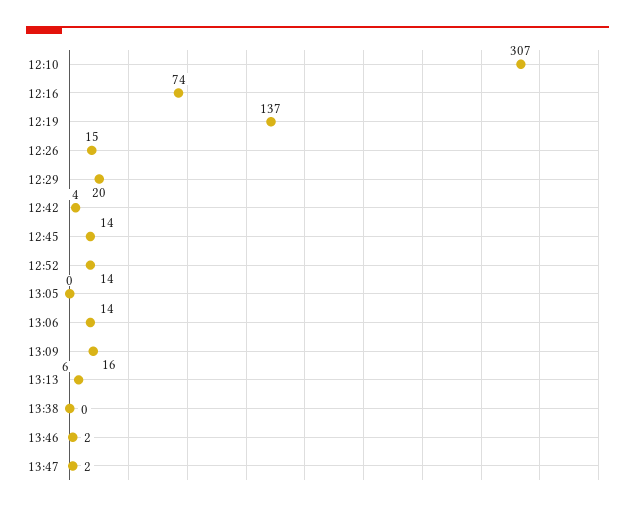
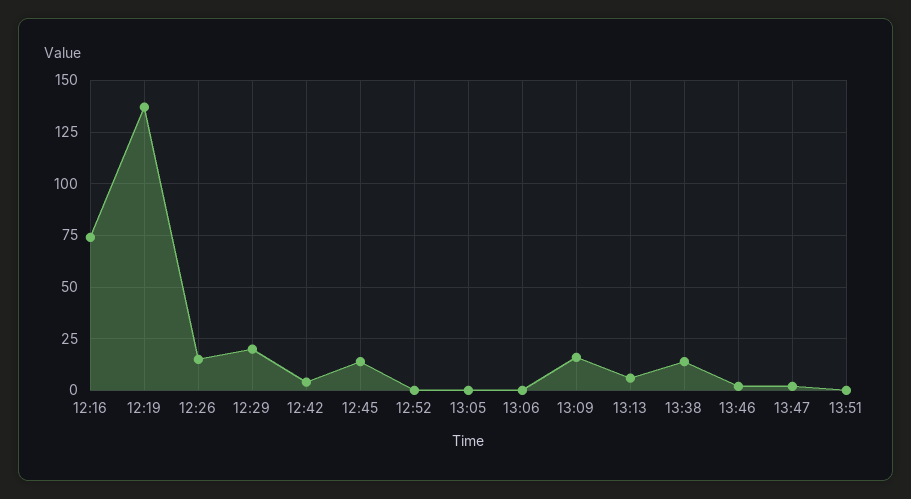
12:10: 307 -> none
12:52: 14 -> 0
13:06: 14 -> 0
13:38: 0 -> 15
13:51: none -> 0

